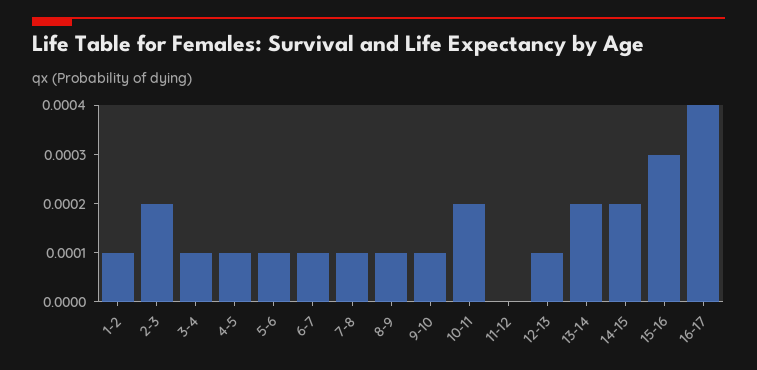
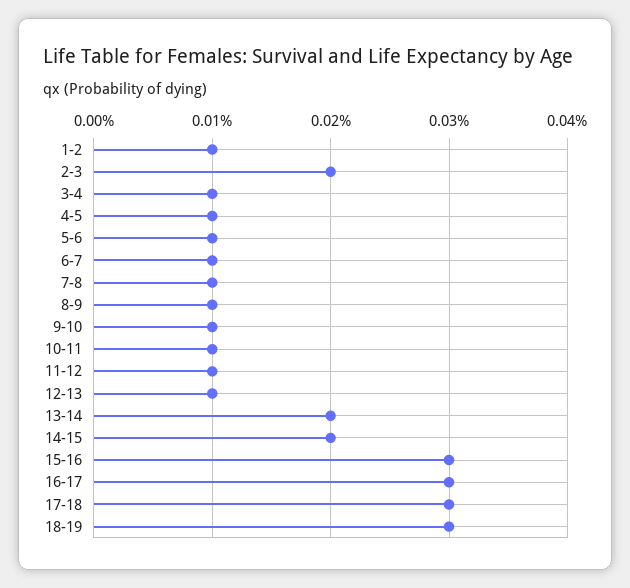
10-11: 0.0002 -> 0.0001
11-12: 0 -> 0.0001
16-17: 0.0004 -> 0.0003
17-18: none -> 0.0003
18-19: none -> 0.0003

